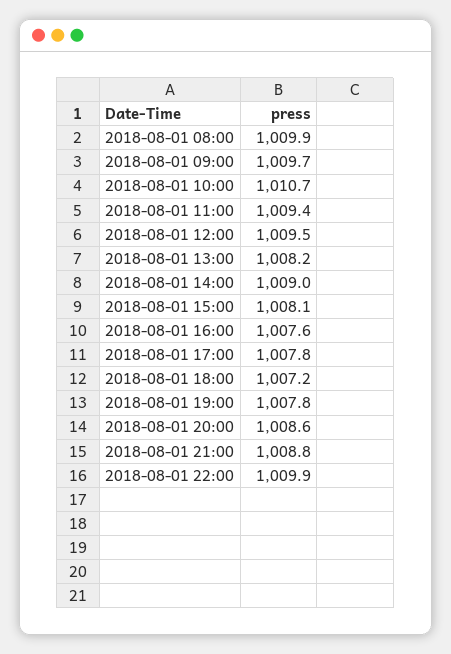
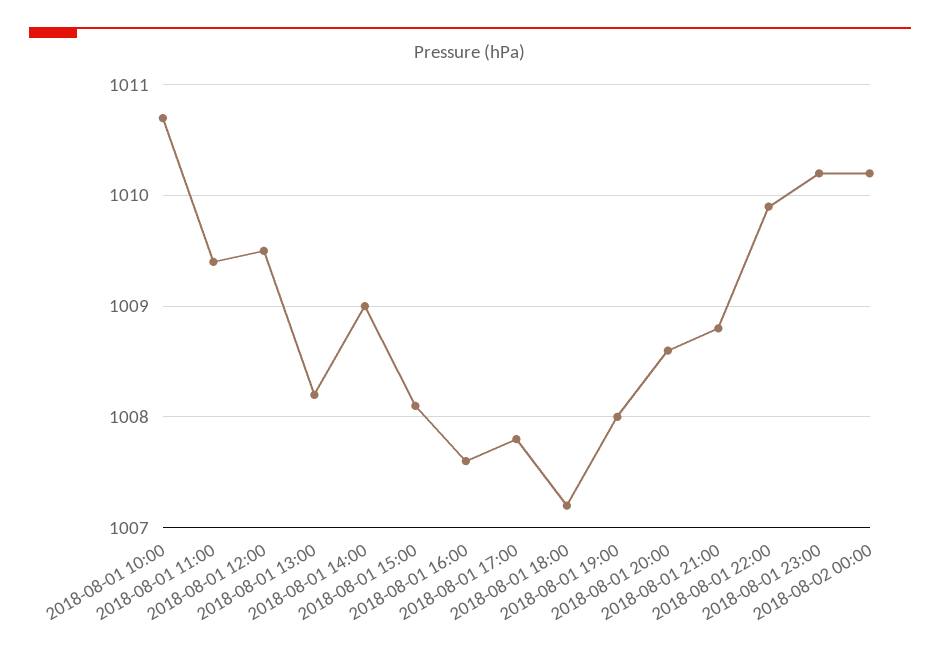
2018-08-01 08:00: 1009.9 -> none
2018-08-01 09:00: 1009.7 -> none
2018-08-01 19:00: 1007.8 -> 1008
2018-08-01 23:00: none -> 1010.2
2018-08-02 00:00: none -> 1010.2

